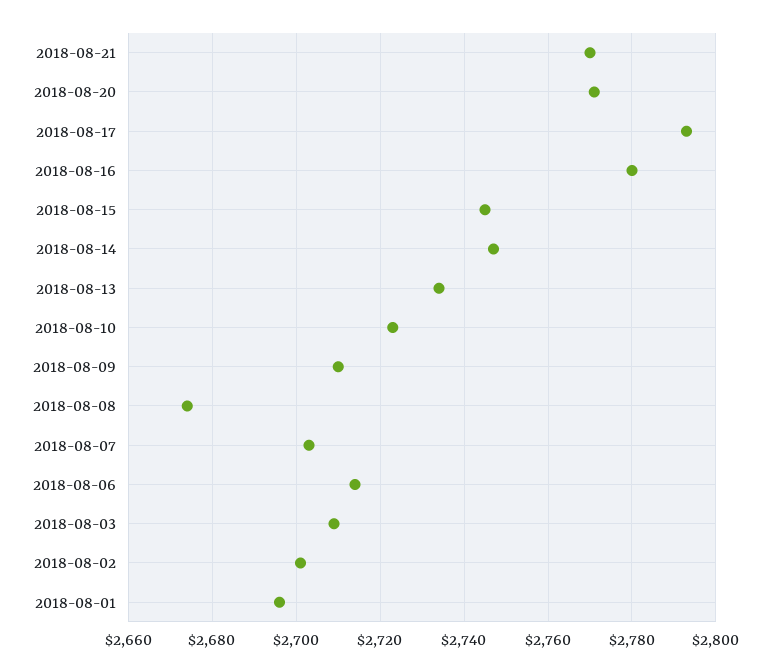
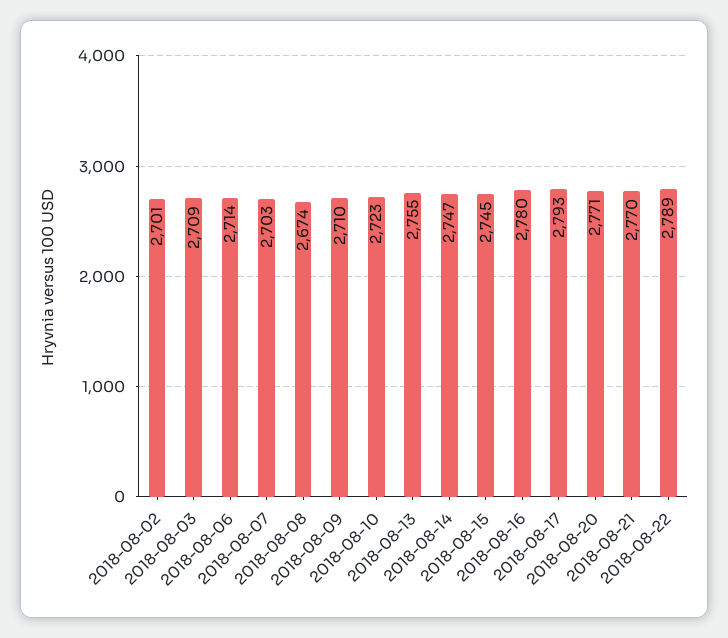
2018-08-13: 2735 -> 2755
2018-08-01: 2695 -> none
2018-08-22: none -> 2789

